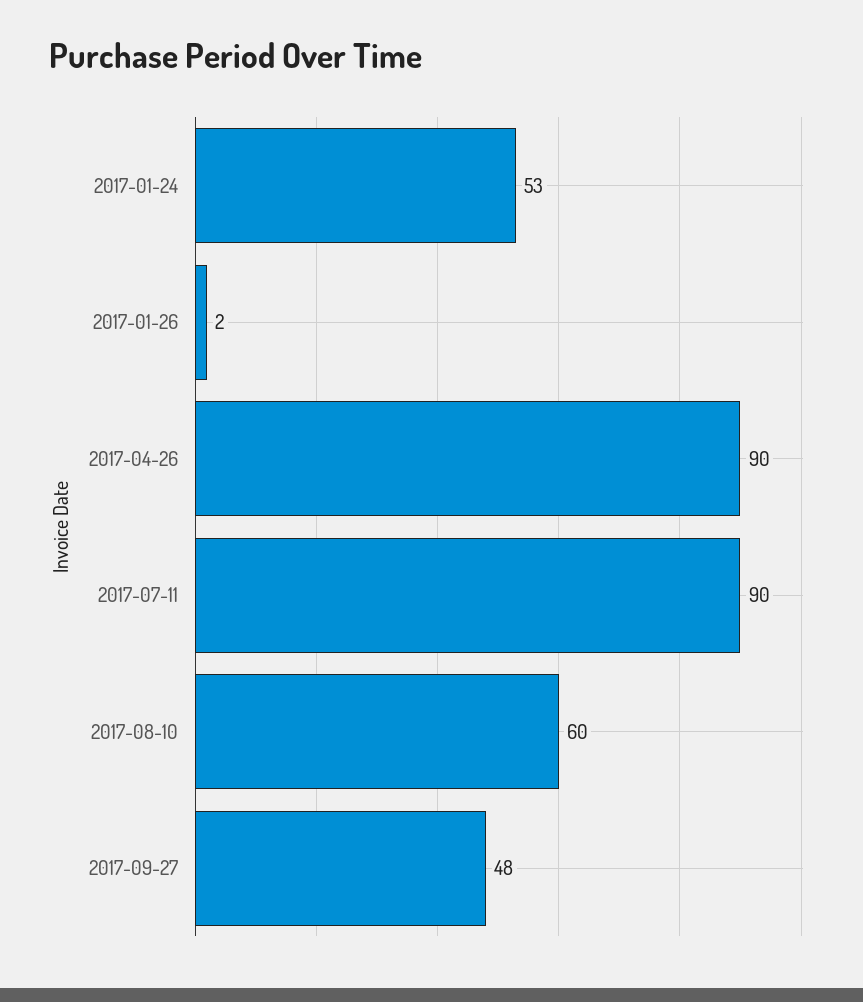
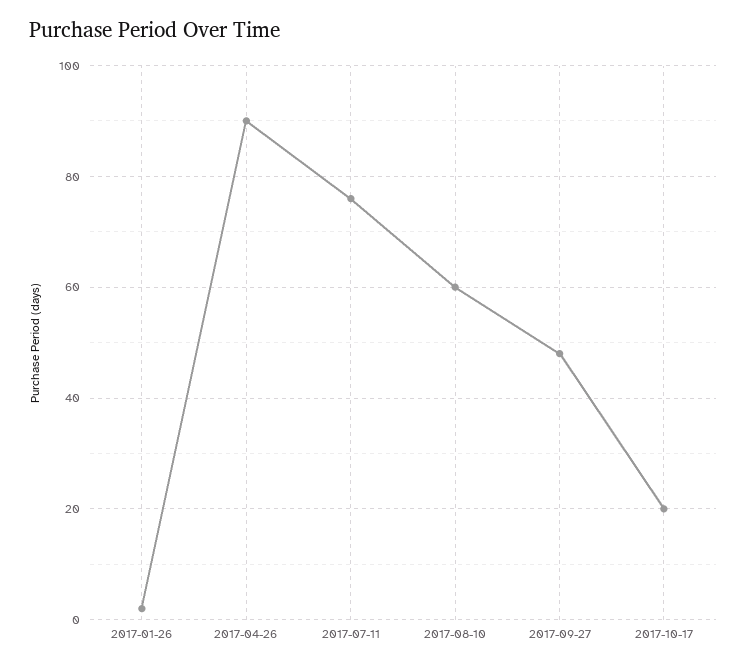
2017-01-24: 53 -> none
2017-07-11: 90 -> 75
2017-10-17: none -> 20

